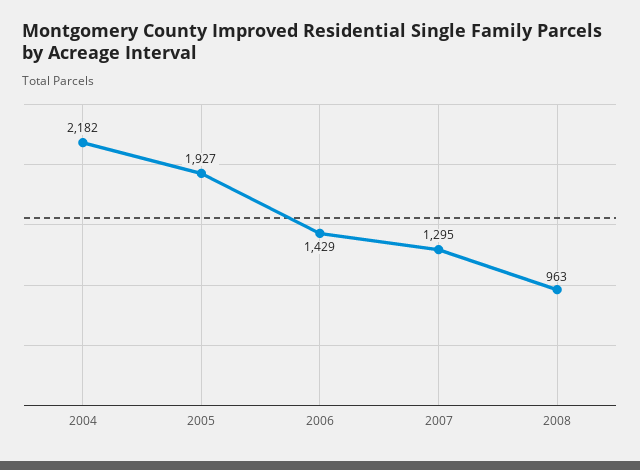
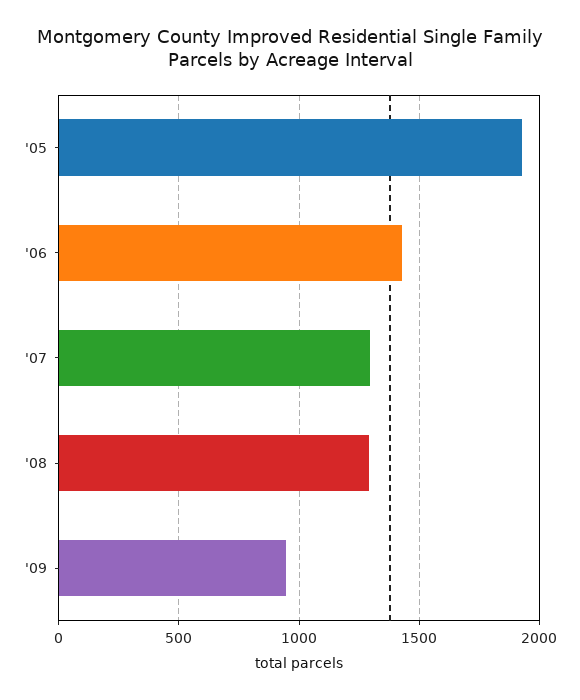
2004: 2182 -> none
2008: 963 -> 1300
'09: none -> 950

